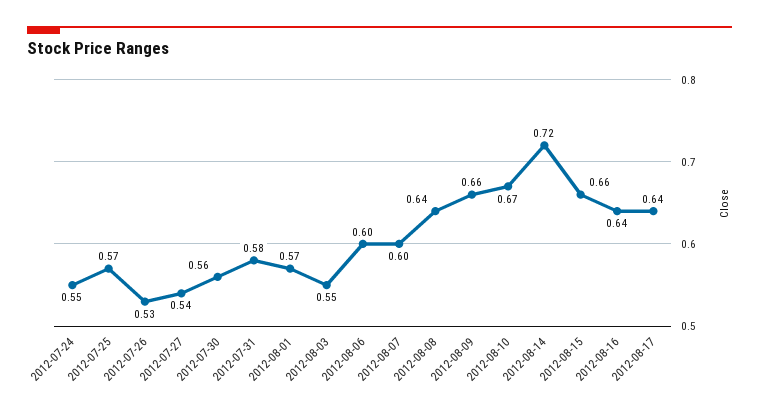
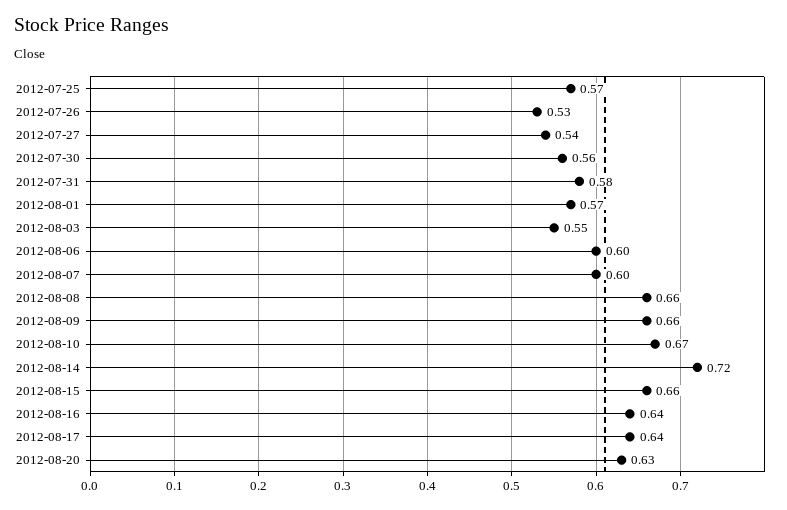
2012-07-24: 0.55 -> none
2012-08-08: 0.64 -> 0.66
2012-08-20: none -> 0.63

